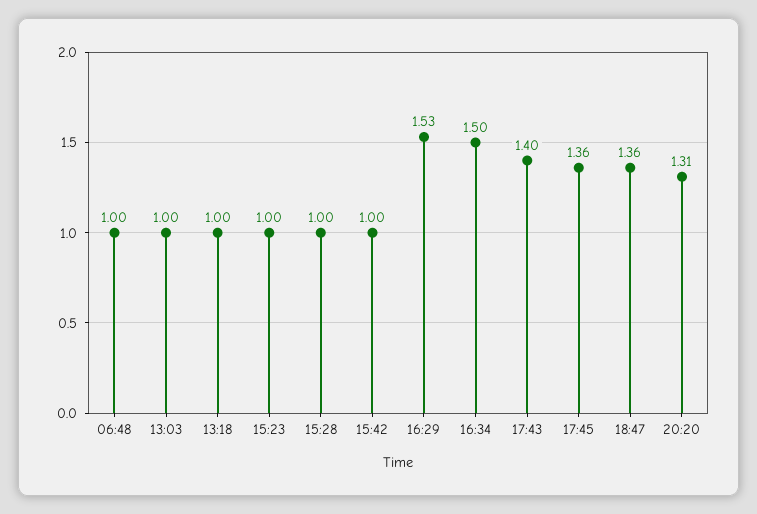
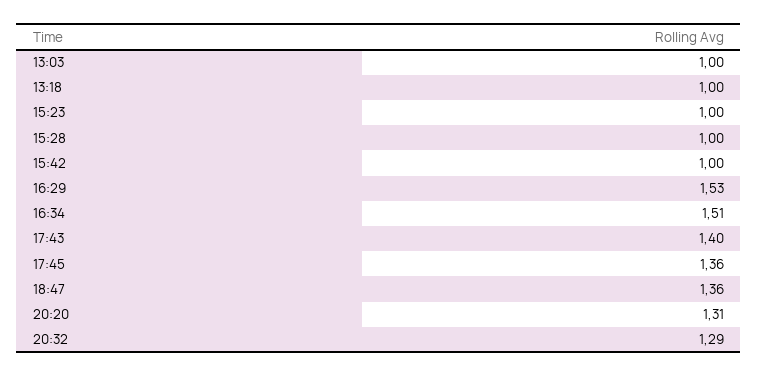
06:48: 1 -> none
16:34: 1.5 -> 1.51
20:32: none -> 1.29

